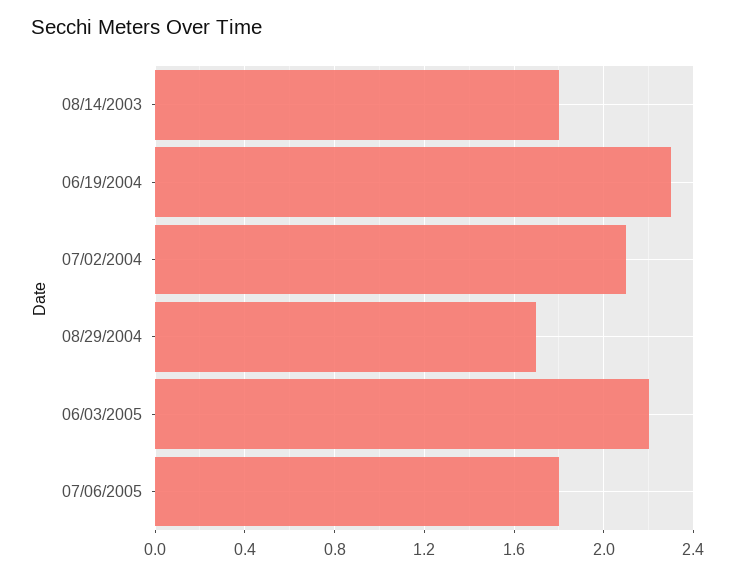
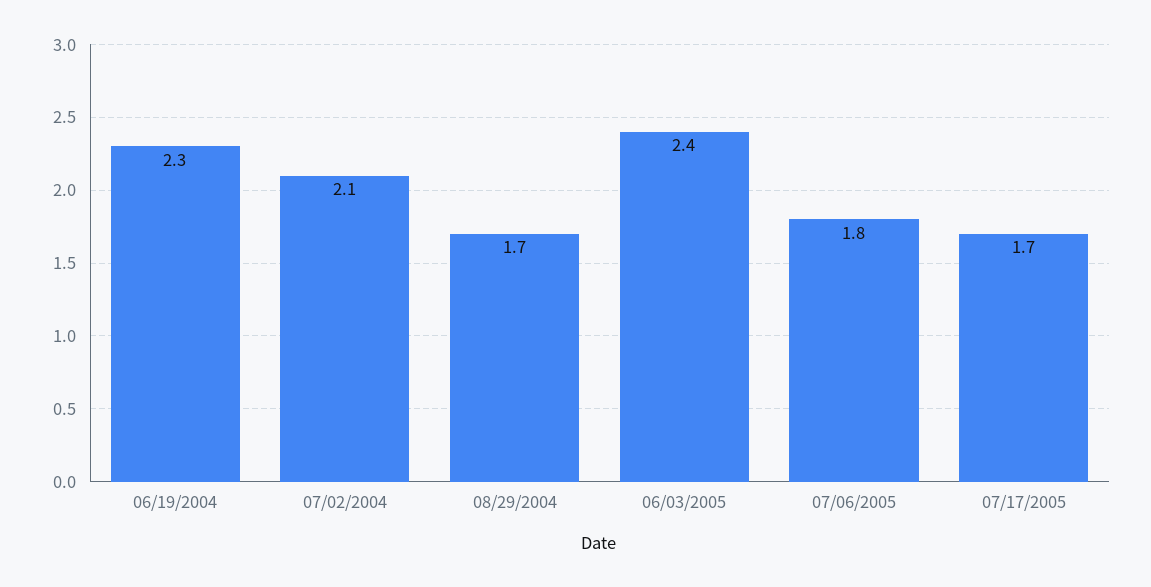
08/14/2003: 1.8 -> none
06/03/2005: 2.2 -> 2.4
07/17/2005: none -> 1.7

